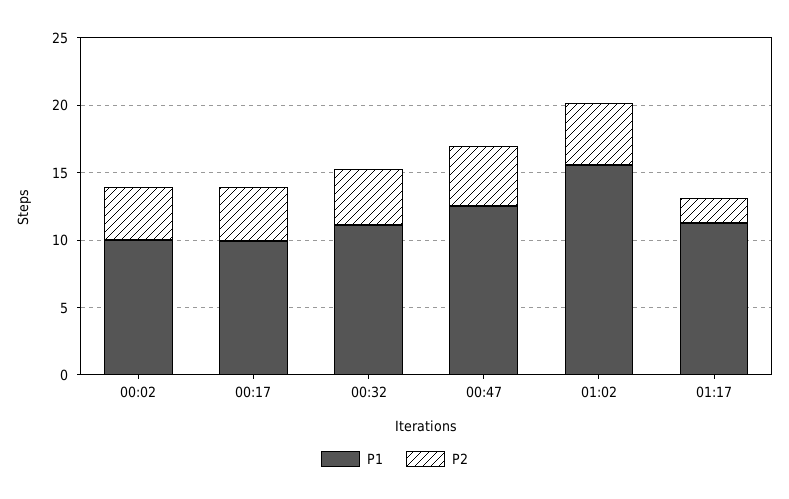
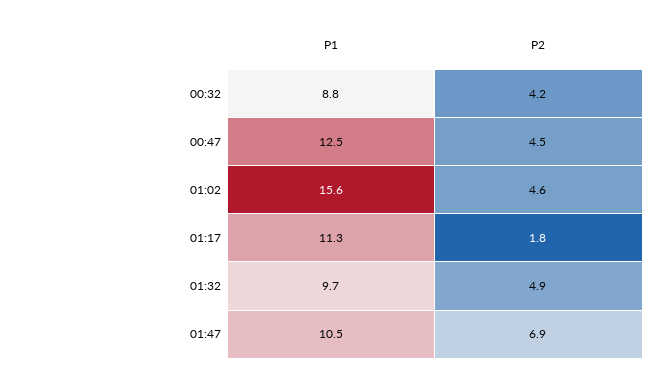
P1, 00:02: 10 -> none
P2, 00:02: 4 -> none
P1, 00:17: 10 -> none
P2, 00:17: 4 -> none
P1, 00:32: 11 -> 8.8
P1, 01:32: none -> 9.7
P2, 01:32: none -> 4.9
P1, 01:47: none -> 10.5
P2, 01:47: none -> 6.9

